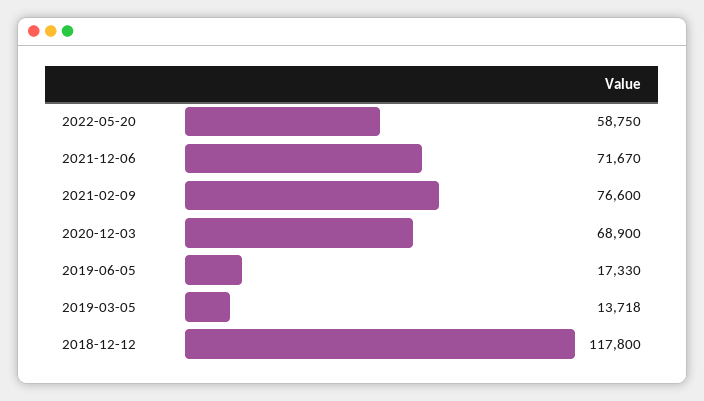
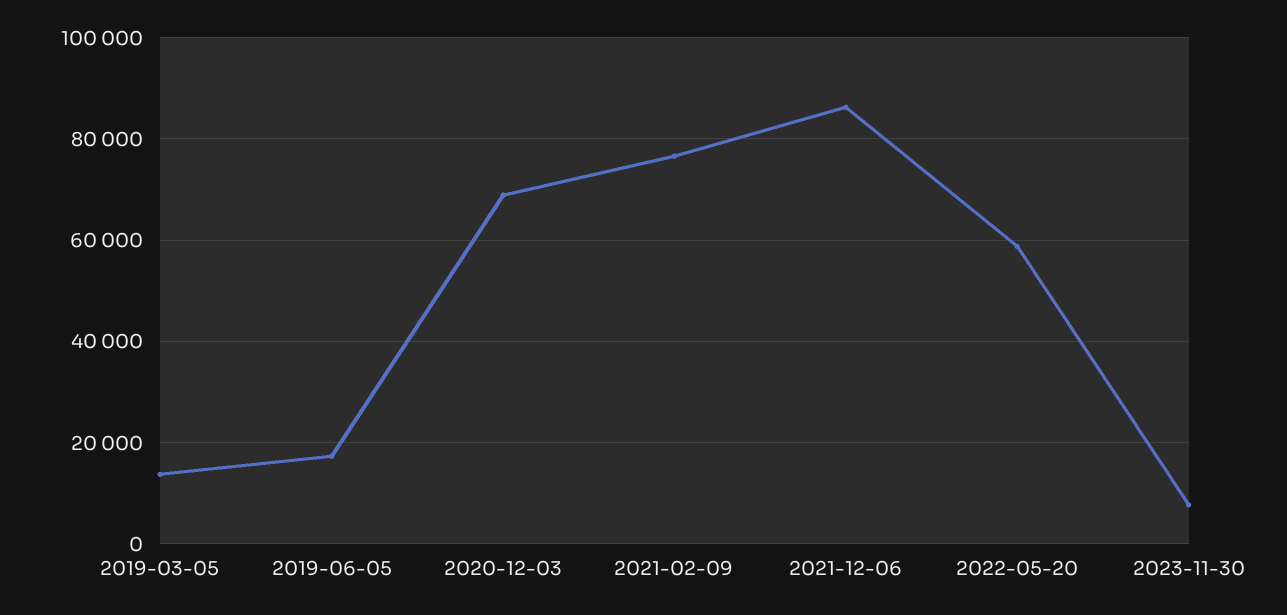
2021-12-06: 71670 -> 86000
2018-12-12: 117800 -> none
2023-11-30: none -> 8000

